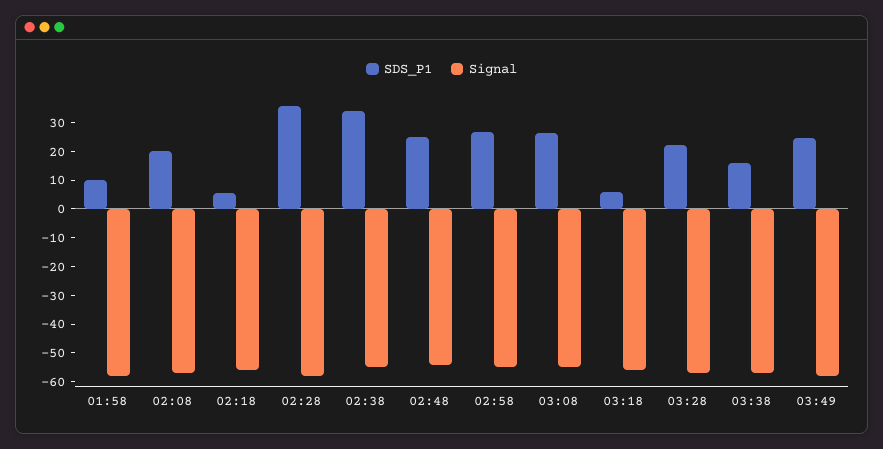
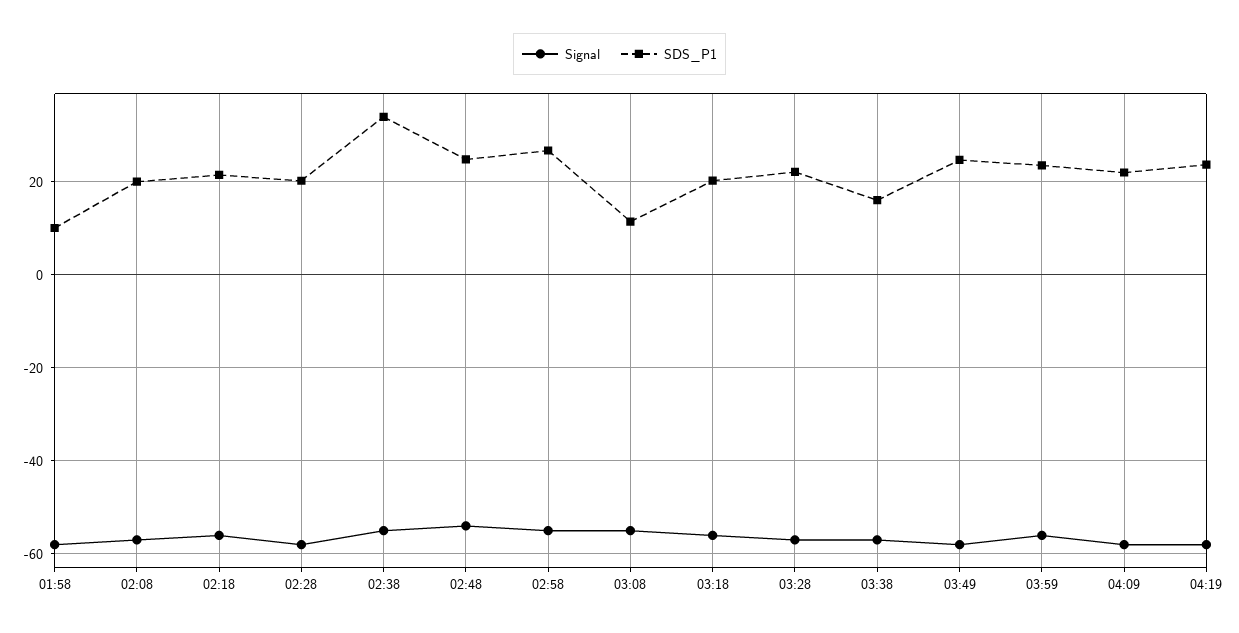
SDS_P1, 02:18: 5 -> 22
SDS_P1, 02:28: 35 -> 20
SDS_P1, 03:08: 25 -> 12
SDS_P1, 03:18: 5 -> 20
Signal, 03:59: none -> -56
SDS_P1, 03:59: none -> 24
Signal, 04:09: none -> -58
SDS_P1, 04:09: none -> 22
Signal, 04:19: none -> -58
SDS_P1, 04:19: none -> 24

